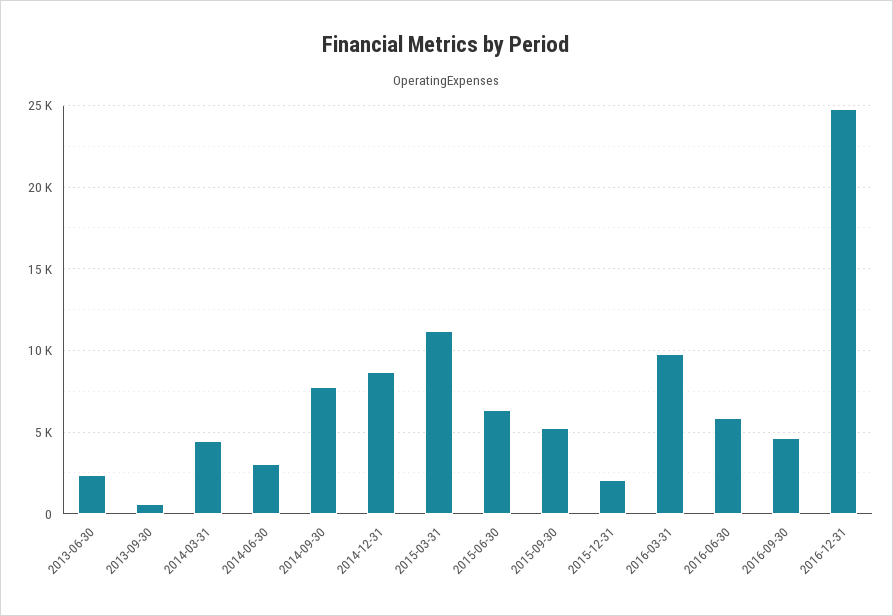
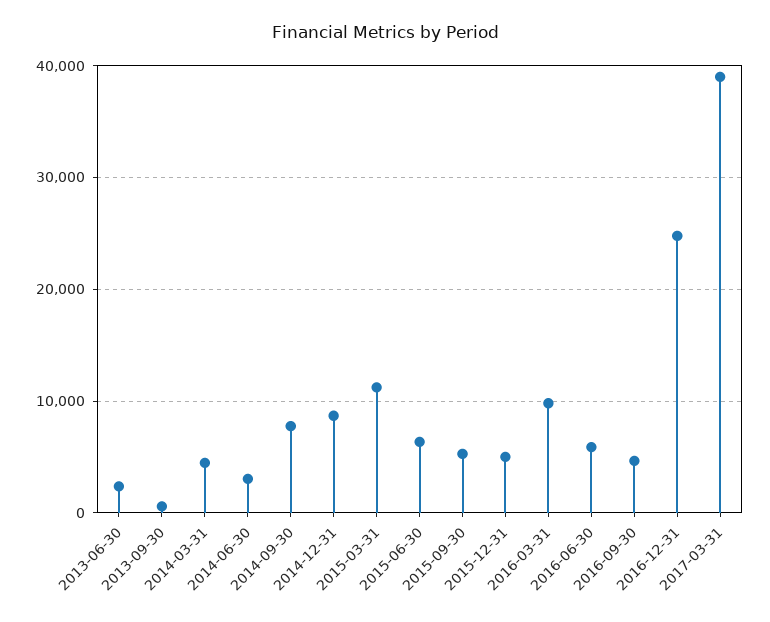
2015-12-31: 2000 -> 5000
2017-03-31: none -> 39000

